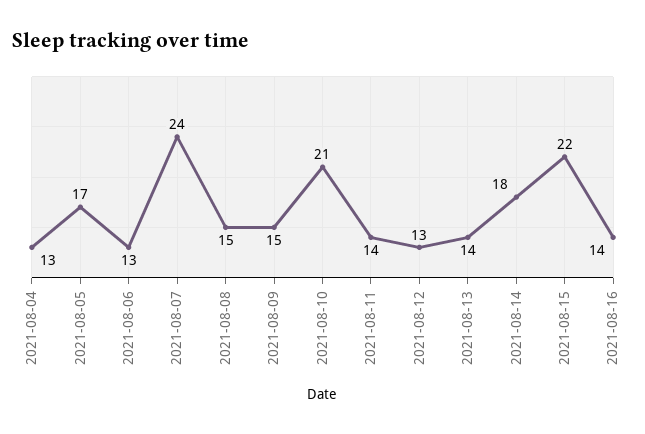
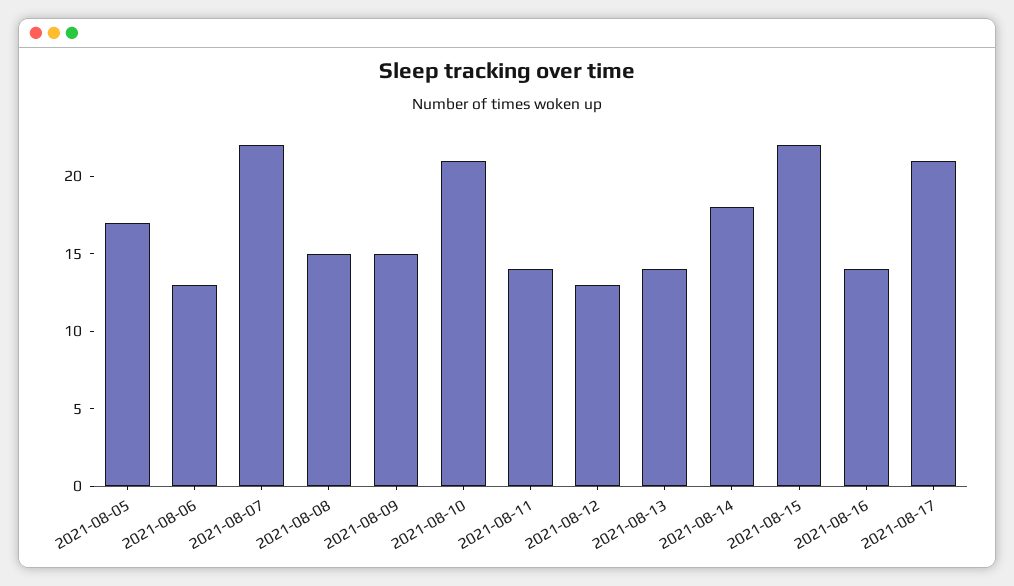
2021-08-04: 13 -> none
2021-08-07: 24 -> 22
2021-08-17: none -> 21

